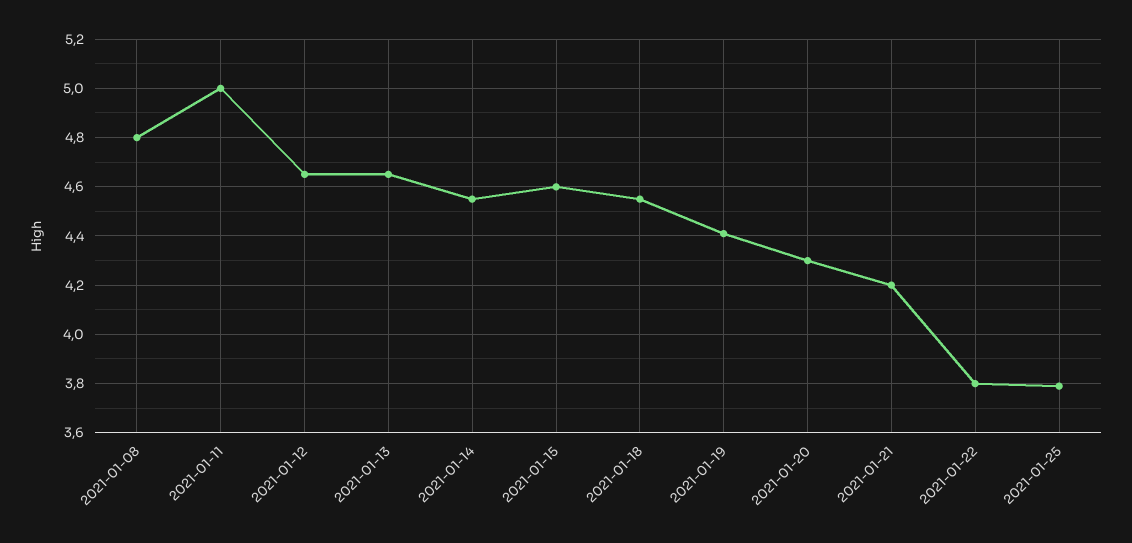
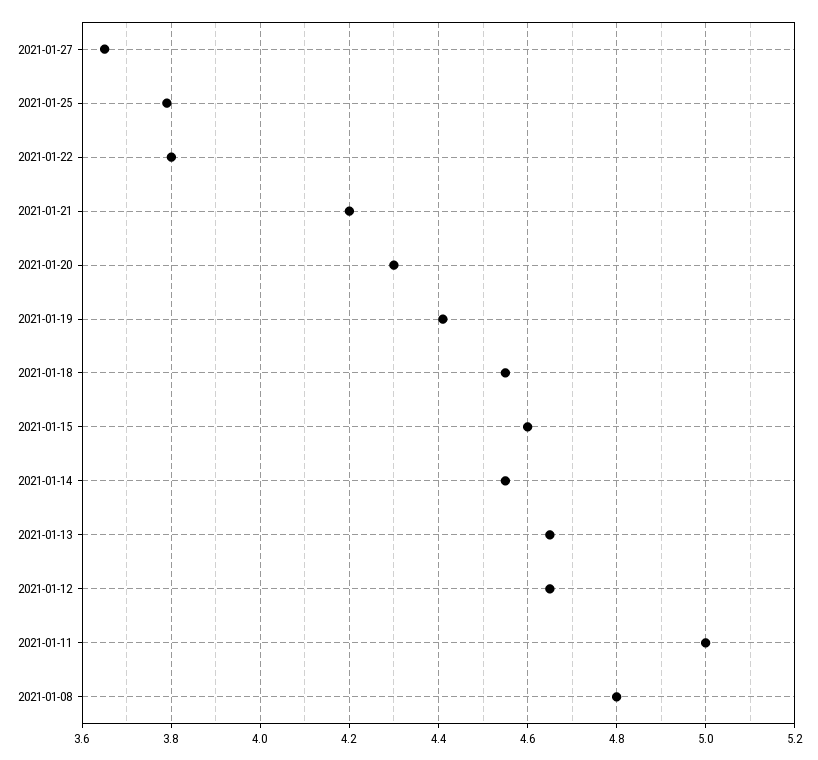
2021-01-27: none -> 3.65

